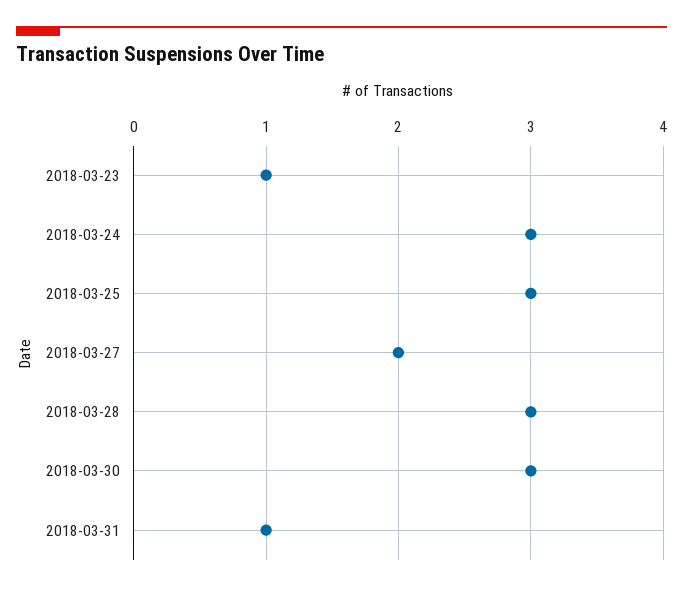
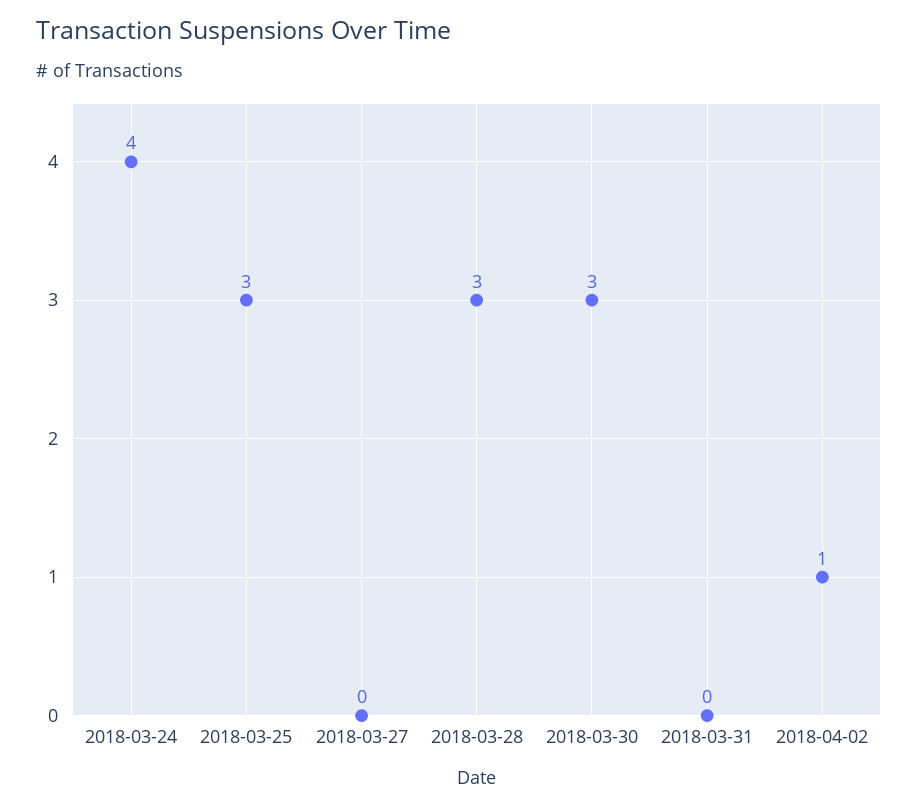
2018-03-23: 1 -> none
2018-03-24: 3 -> 4
2018-03-27: 2 -> 0
2018-03-31: 1 -> 0
2018-04-02: none -> 1

